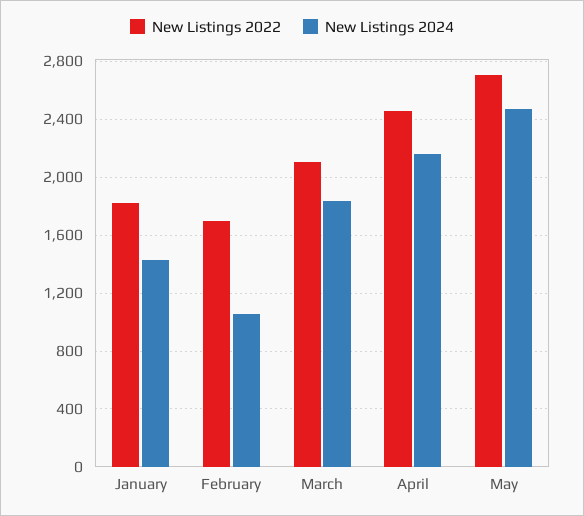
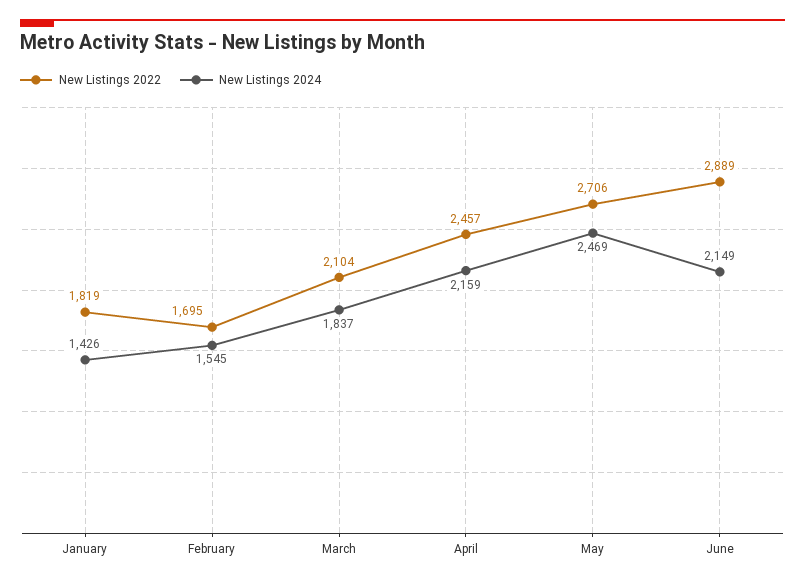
New Listings 2024, February: 1050 -> 1545
New Listings 2022, June: none -> 2889
New Listings 2024, June: none -> 2149

